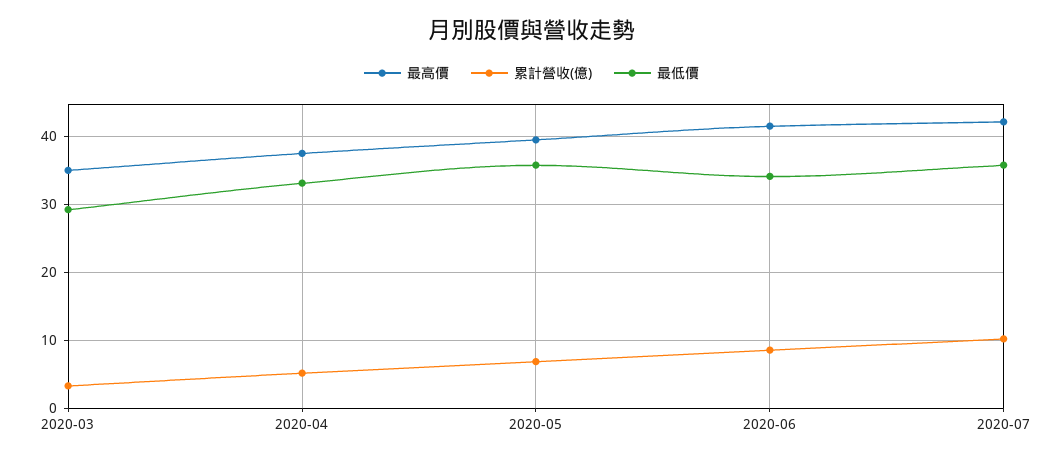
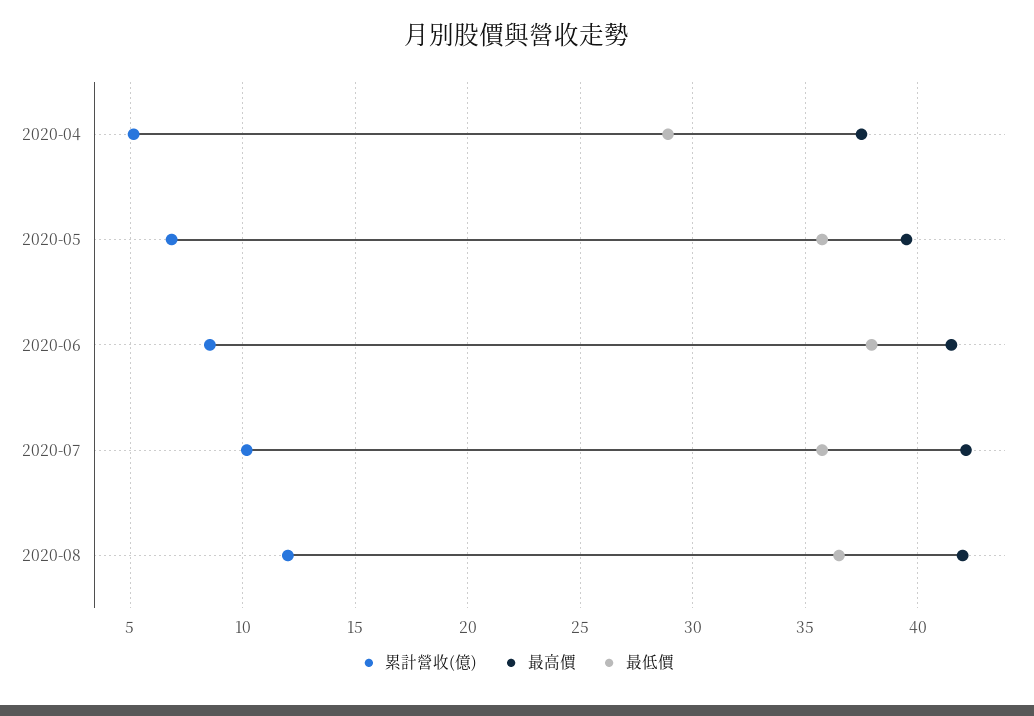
最高價, 2020-03: 35 -> none
累計營收(億), 2020-03: 3 -> none
最低價, 2020-03: 29 -> none
最低價, 2020-04: 33 -> 29
最低價, 2020-06: 34 -> 38
累計營收(億), 2020-08: none -> 12
最高價, 2020-08: none -> 42
最低價, 2020-08: none -> 36.5

